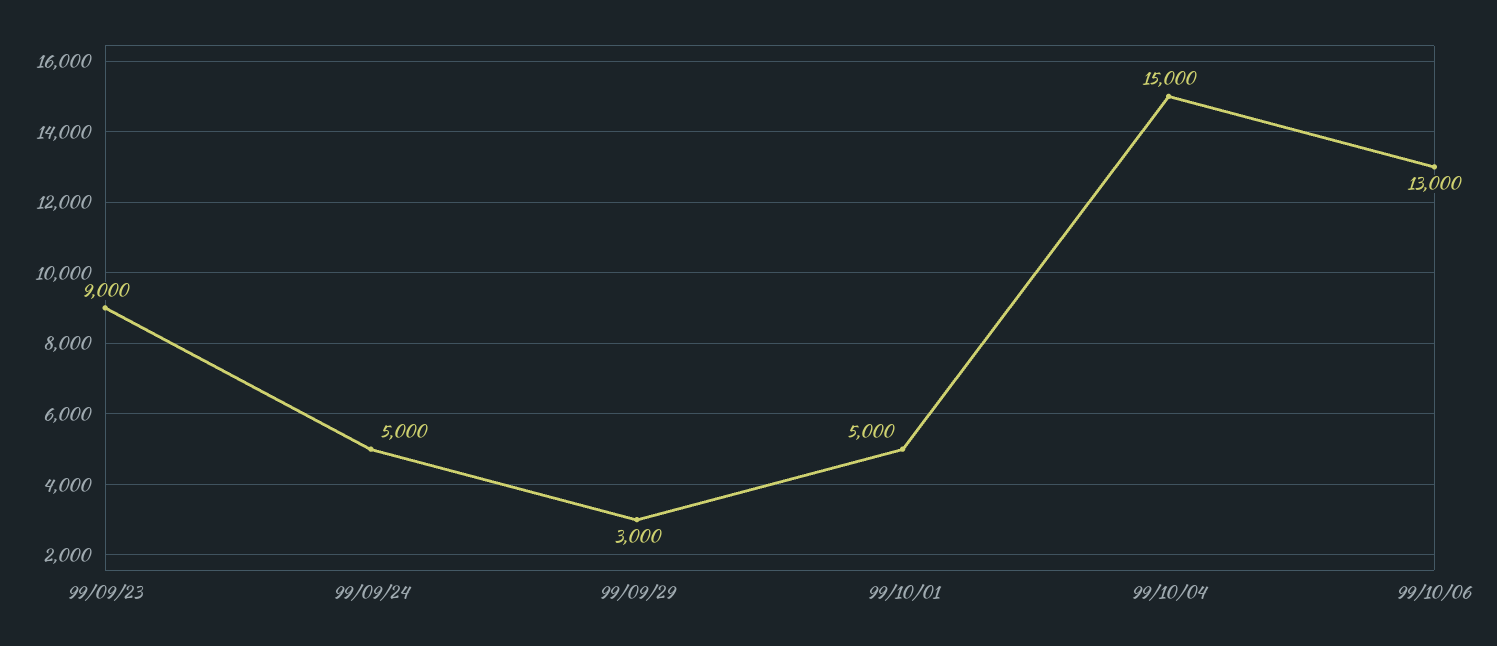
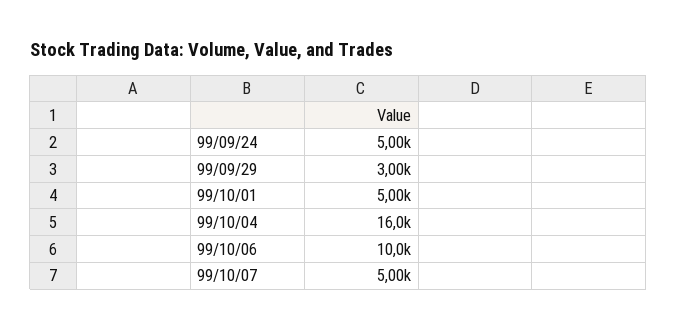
99/09/23: 9000 -> none
99/10/04: 15000 -> 16000
99/10/06: 13000 -> 10000
99/10/07: none -> 5000

